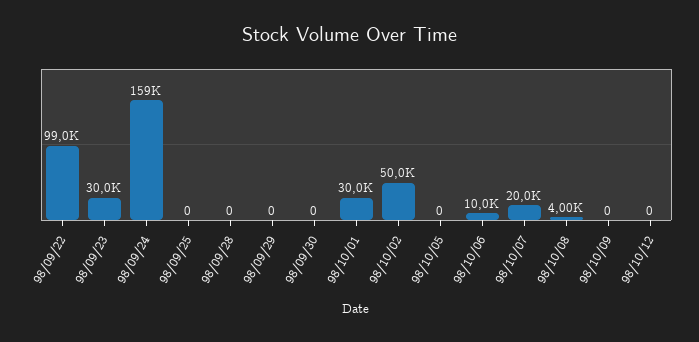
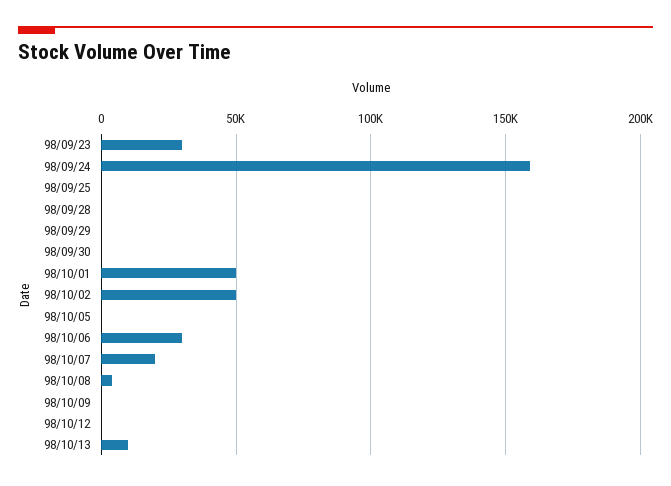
98/09/22: 99000 -> none
98/10/01: 30000 -> 50000
98/10/06: 10000 -> 30000
98/10/13: none -> 10000

